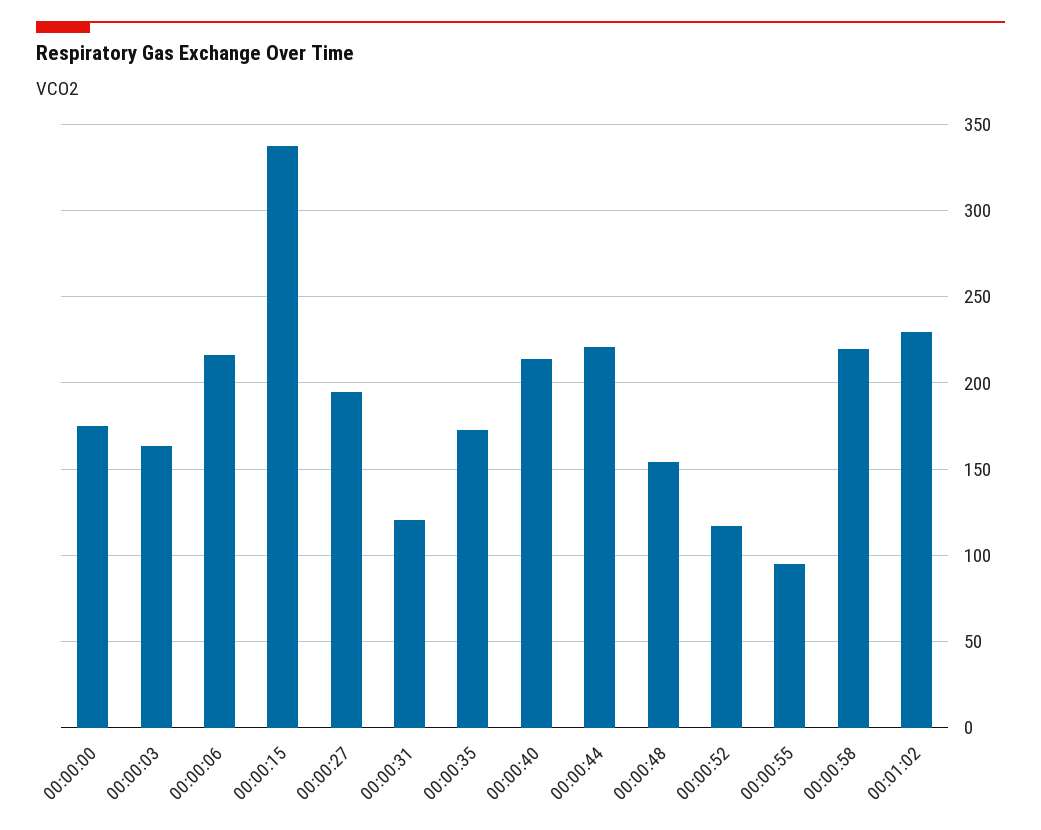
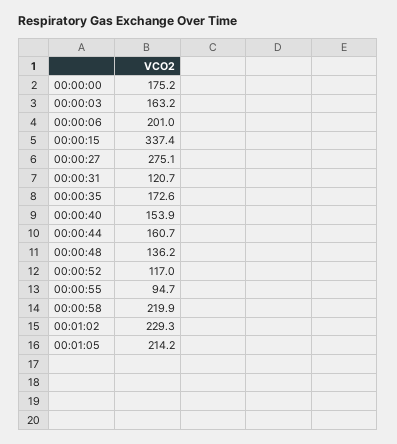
00:00:06: 215 -> 201
00:00:27: 195 -> 275.1
00:00:40: 215 -> 153.9
00:00:44: 220 -> 160.7
00:00:48: 155 -> 136.2
00:01:05: none -> 214.2

